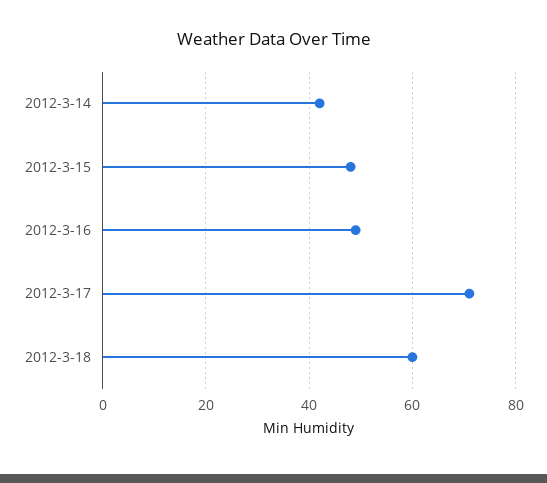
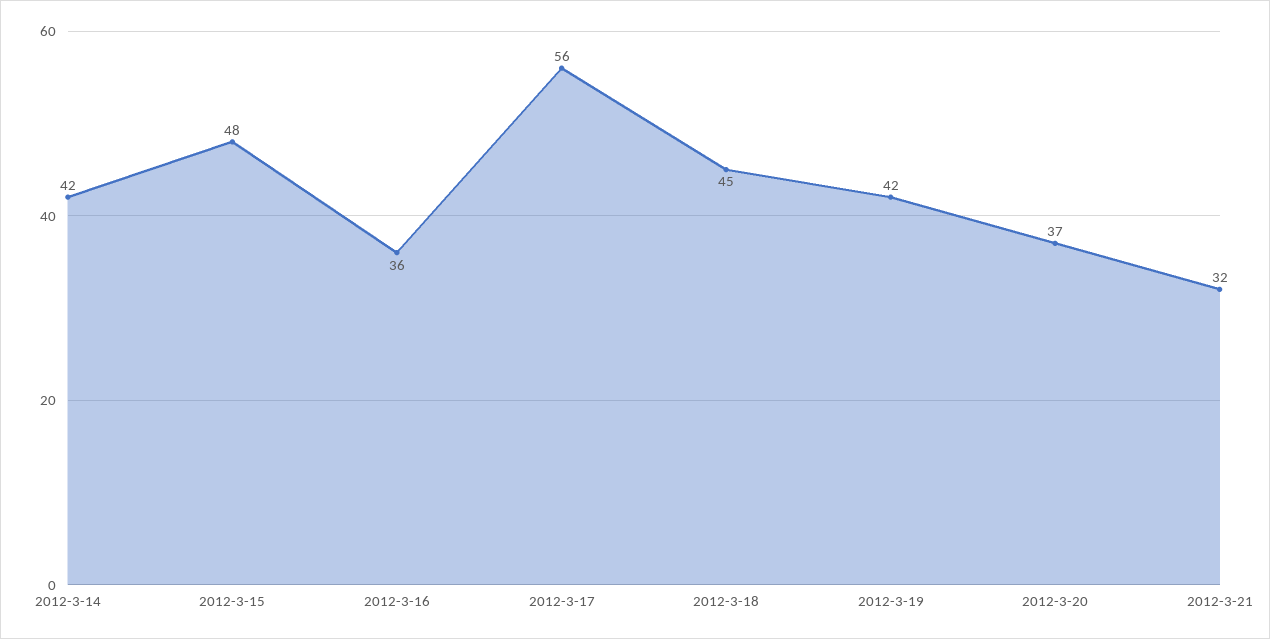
2012-3-16: 50 -> 36
2012-3-17: 70 -> 56
2012-3-18: 60 -> 45
2012-3-19: none -> 42
2012-3-20: none -> 37
2012-3-21: none -> 32

